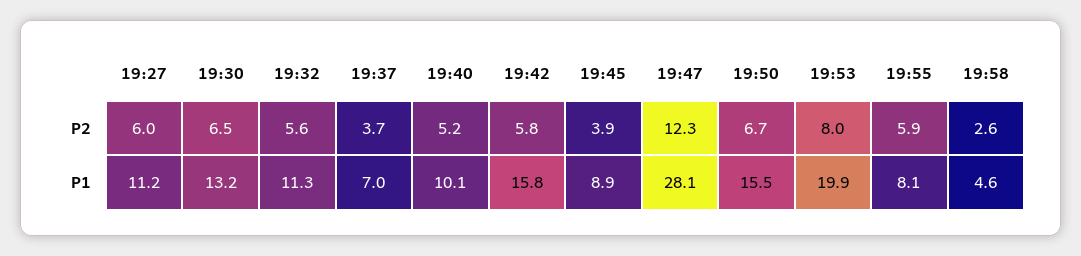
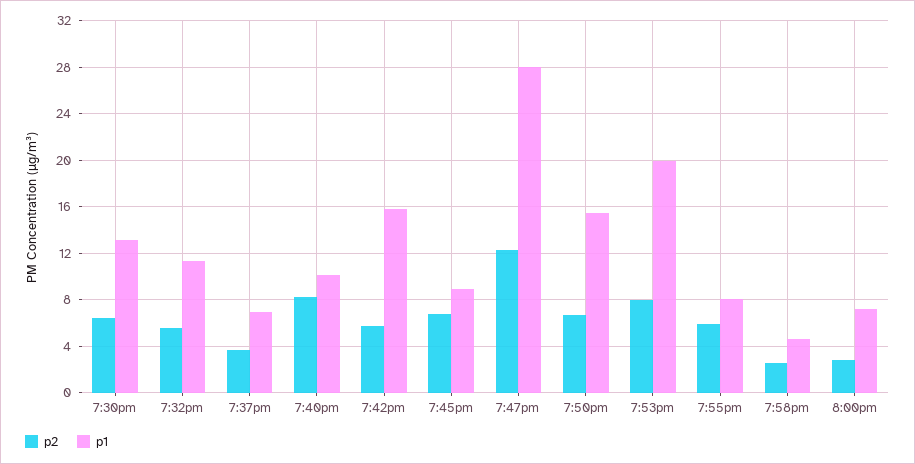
P2, 19:27: 6 -> none
P2, 19:40: 5.2 -> 8
P2, 19:45: 3.9 -> 7
P1, 19:27: 11.2 -> none
P2, 8:00pm: none -> 3
P1, 8:00pm: none -> 7

